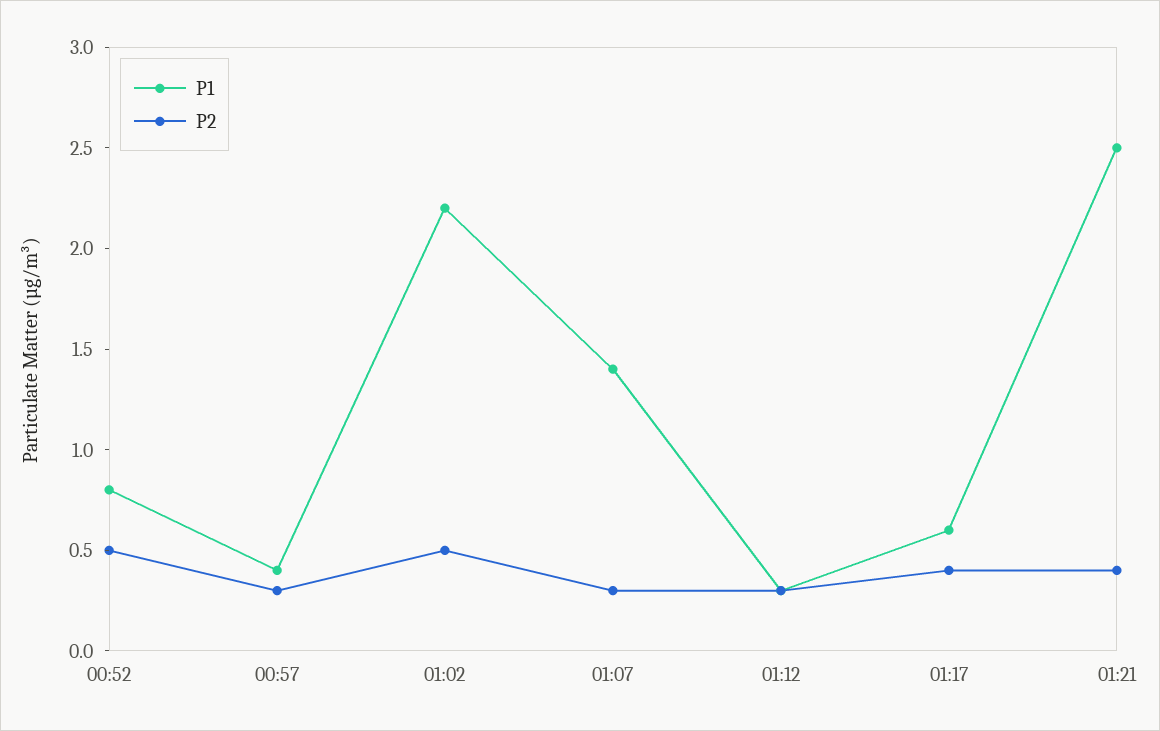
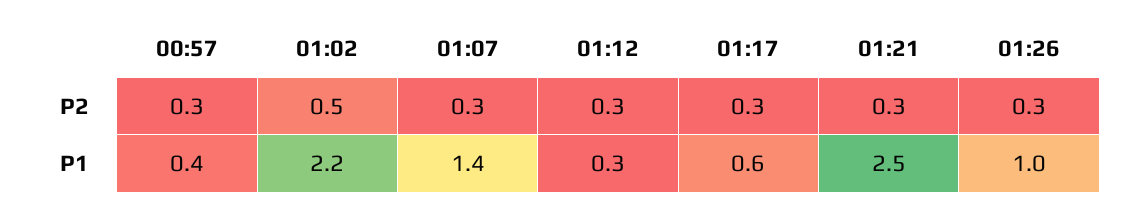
P1, 00:52: 0.8 -> none
P2, 00:52: 0.5 -> none
P2, 01:17: 0.4 -> 0.3
P2, 01:21: 0.4 -> 0.3
P2, 01:26: none -> 0.3
P1, 01:26: none -> 1

